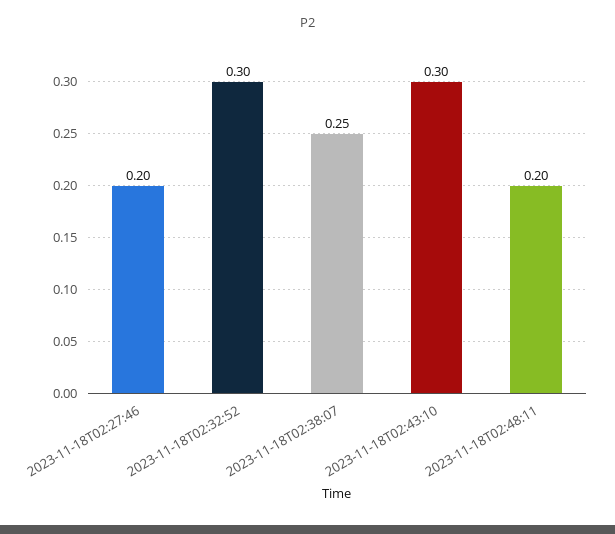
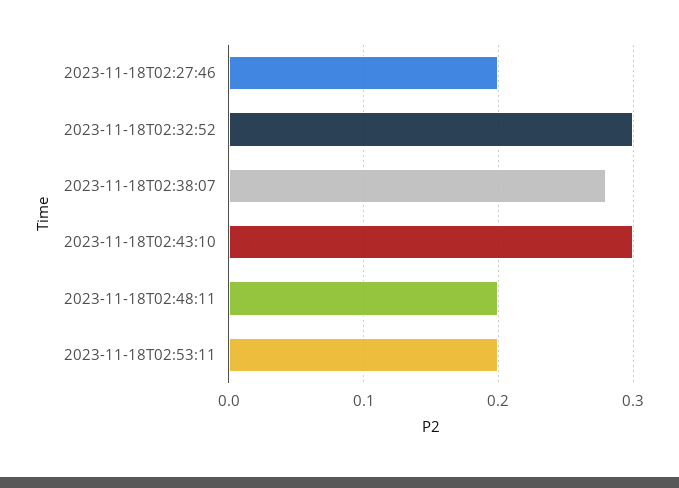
2023-11-18T02:38:07: 0.25 -> 0.28
2023-11-18T02:53:11: none -> 0.2

